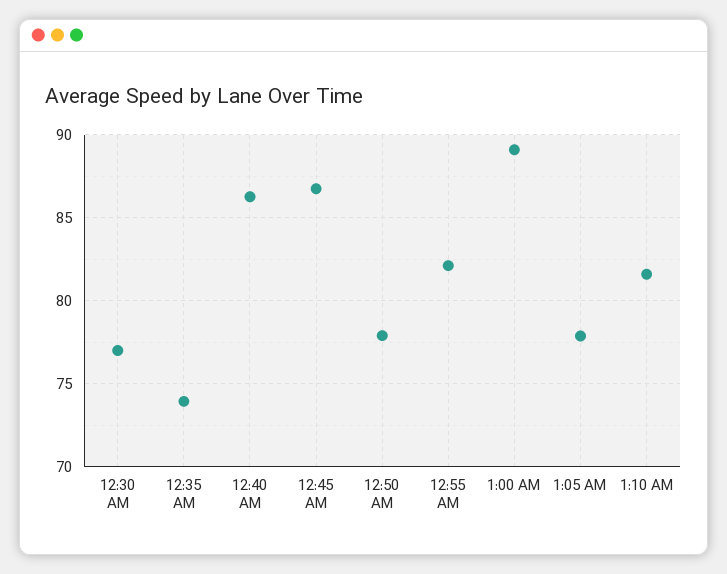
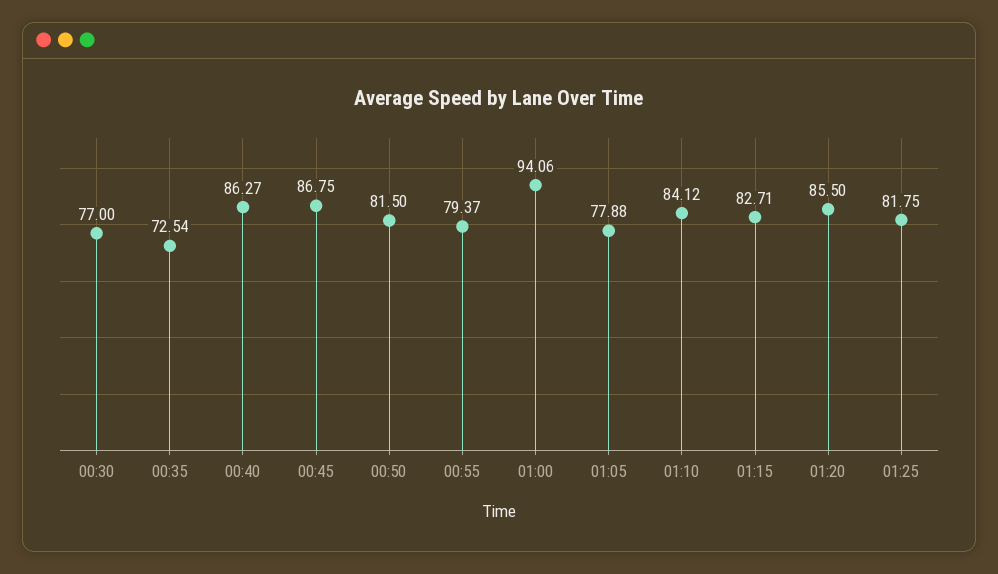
12:35 AM: 74 -> 72.54
12:50 AM: 78 -> 81.5
12:55 AM: 82 -> 79.37
1:00 AM: 89 -> 94.06
1:10 AM: 81.5 -> 84.12
01:15: none -> 82.71
01:20: none -> 85.5
01:25: none -> 81.75

